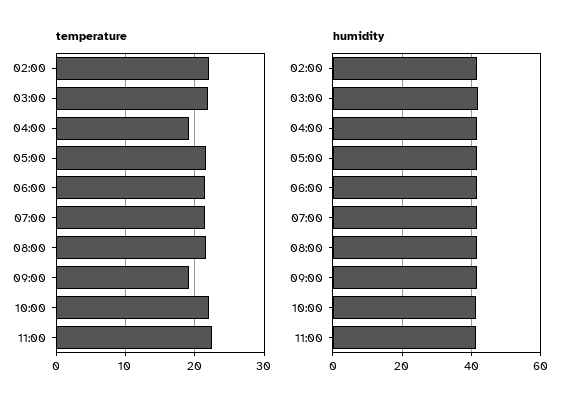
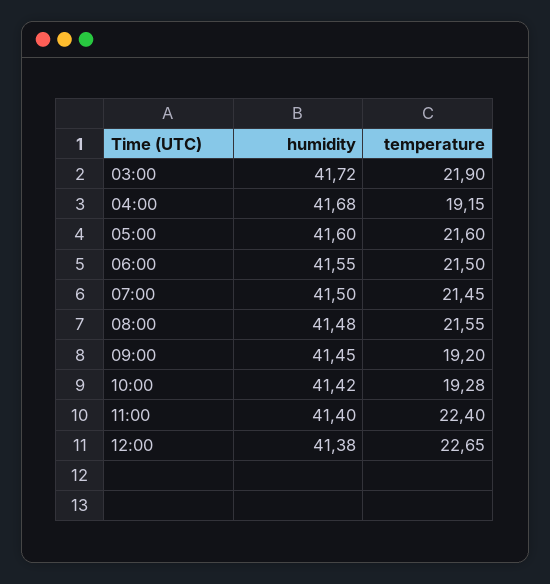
temperature, 02:00: 22 -> none
temperature, 10:00: 22 -> 19.28
humidity, 02:00: 42 -> none
humidity, 12:00: none -> 41.38
temperature, 12:00: none -> 22.65

